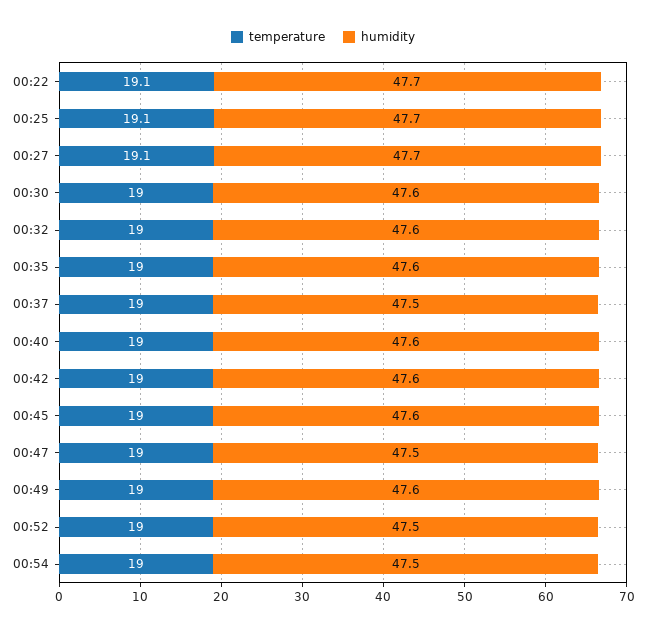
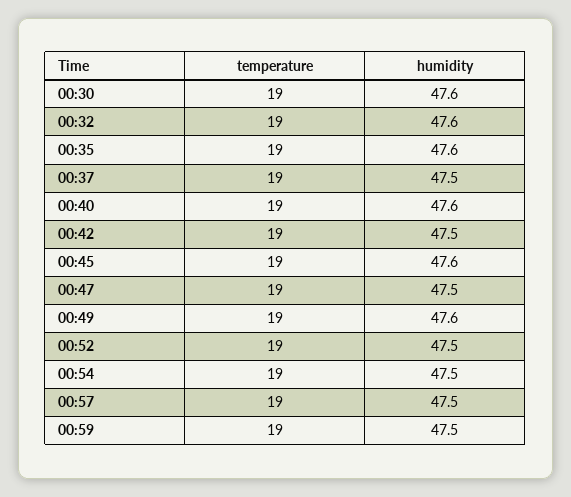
temperature, 00:22: 19.1 -> none
humidity, 00:22: 47.7 -> none
temperature, 00:25: 19.1 -> none
humidity, 00:25: 47.7 -> none
temperature, 00:27: 19.1 -> none
humidity, 00:27: 47.7 -> none
humidity, 00:42: 47.6 -> 47.5
temperature, 00:57: none -> 19
humidity, 00:57: none -> 47.5
temperature, 00:59: none -> 19
humidity, 00:59: none -> 47.5

